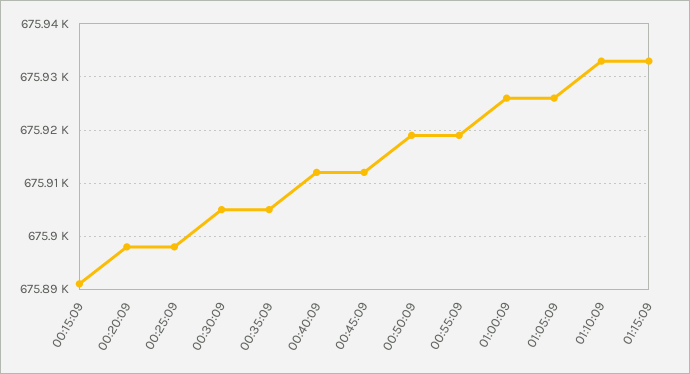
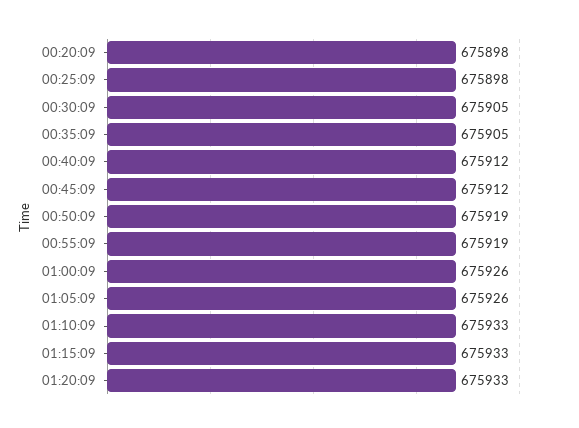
00:15:09: 675890 -> none
01:20:09: none -> 675933

